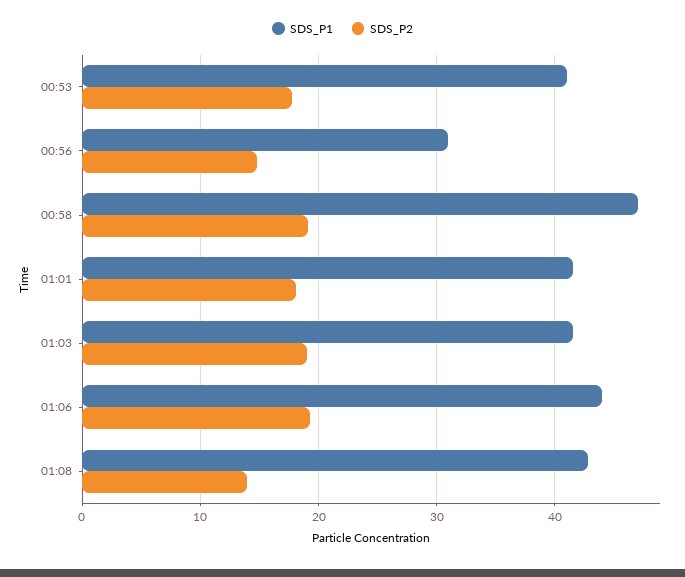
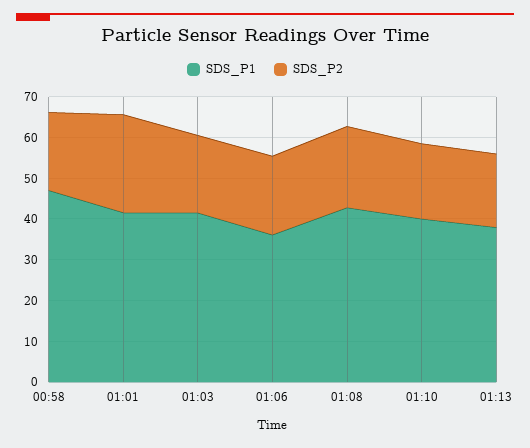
SDS_P1, 00:53: 41 -> none
SDS_P2, 00:53: 18 -> none
SDS_P1, 00:56: 31 -> none
SDS_P2, 00:56: 15 -> none
SDS_P2, 01:01: 18 -> 24
SDS_P1, 01:06: 44 -> 36
SDS_P2, 01:08: 14 -> 20
SDS_P1, 01:10: none -> 40
SDS_P2, 01:10: none -> 18
SDS_P1, 01:13: none -> 38
SDS_P2, 01:13: none -> 18

